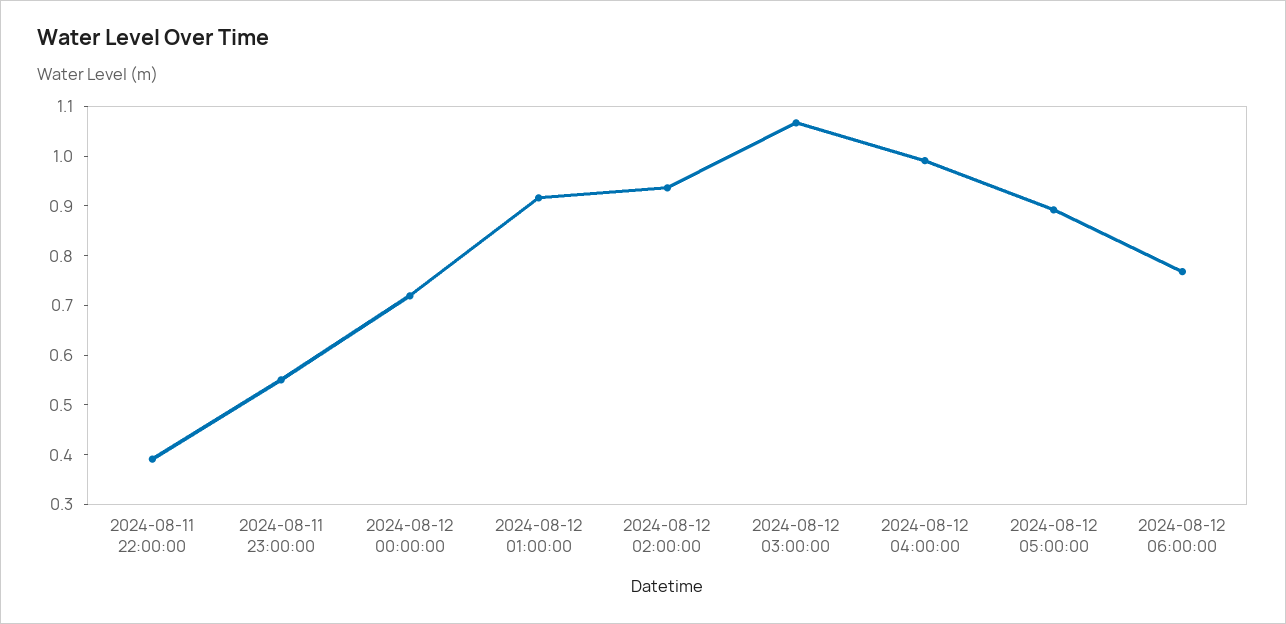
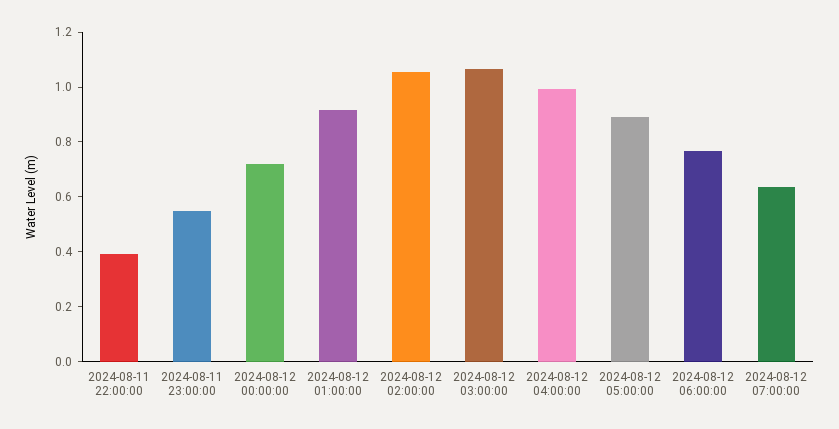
2024-08-12 02:00:00: 0.94 -> 1.05
2024-08-12 07:00:00: none -> 0.65

